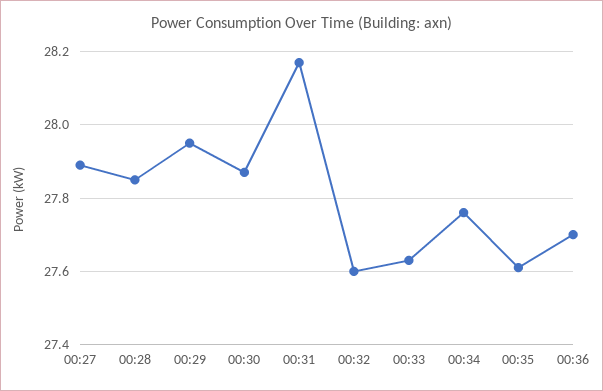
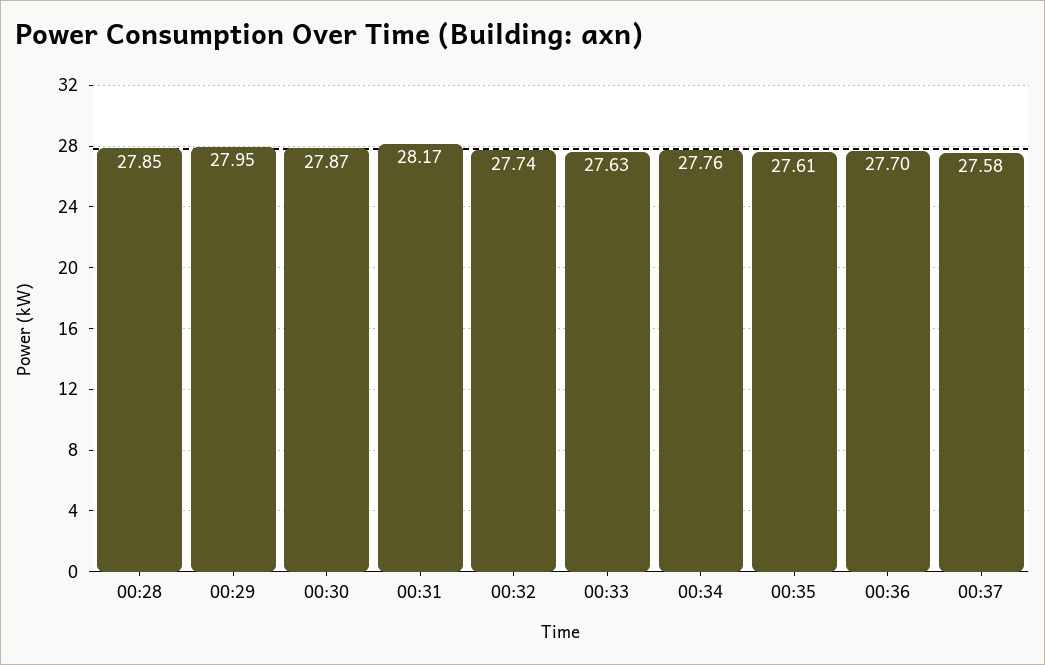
00:27: 27.9 -> none
00:32: 27.6 -> 27.74
00:37: none -> 27.58

